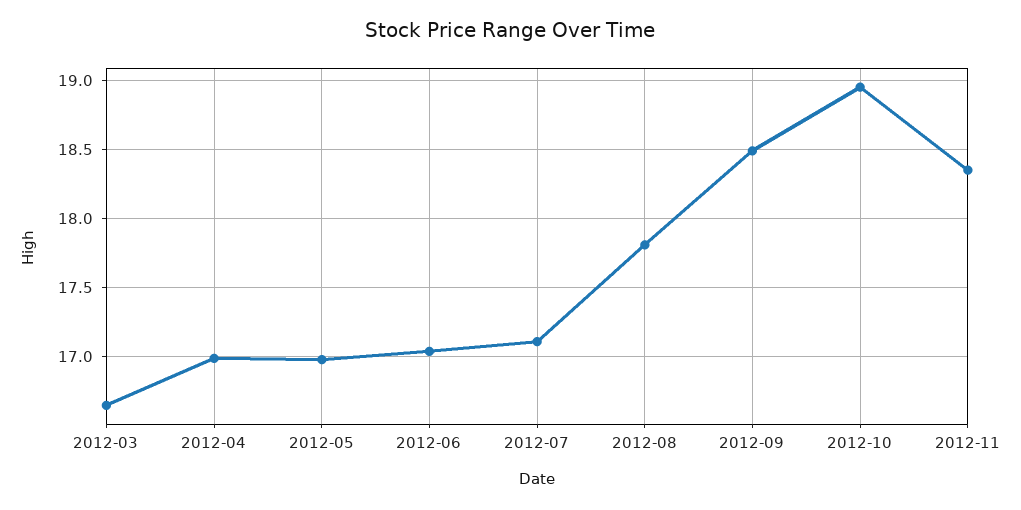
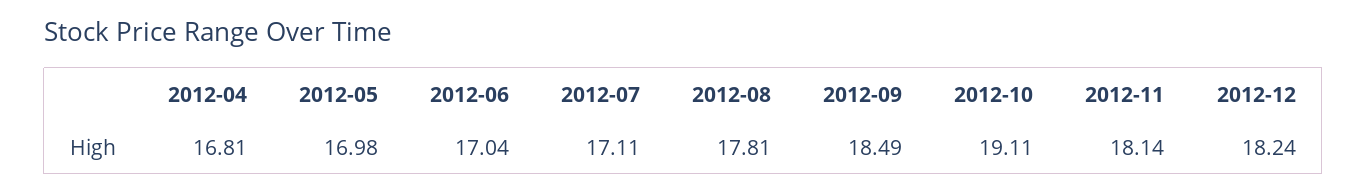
2012-03: 16.65 -> none
2012-04: 17 -> 16.81
2012-10: 18.95 -> 19.11
2012-11: 18.35 -> 18.14
2012-12: none -> 18.24

